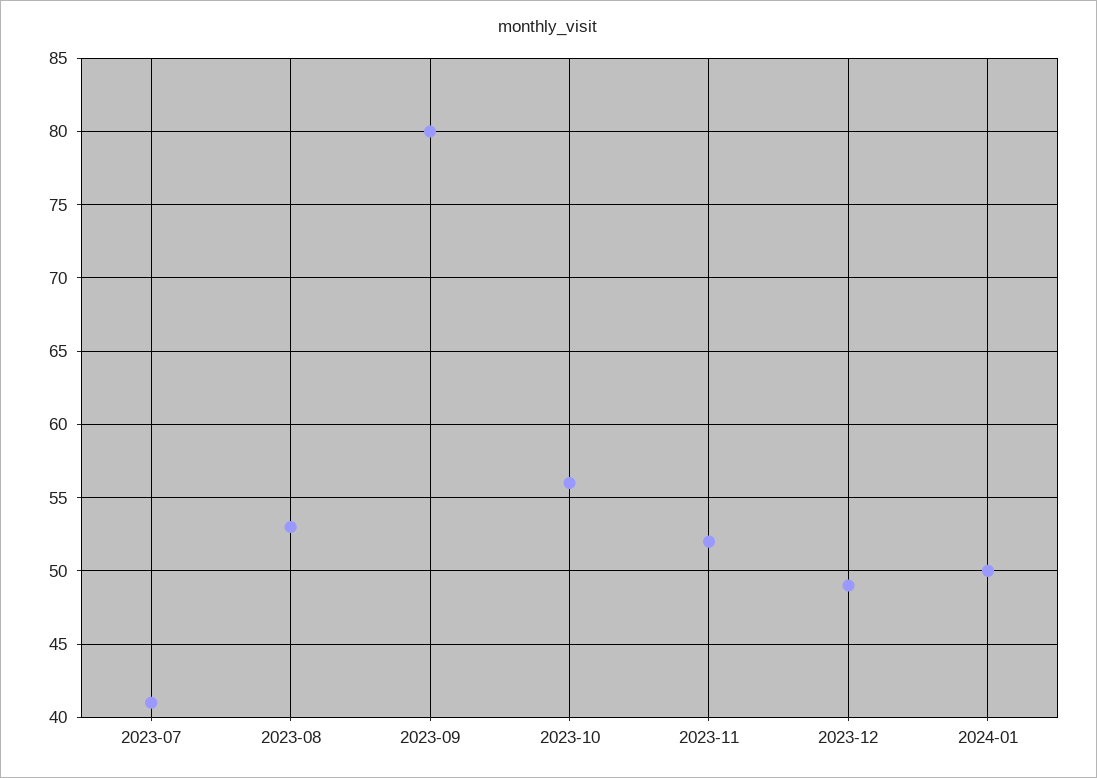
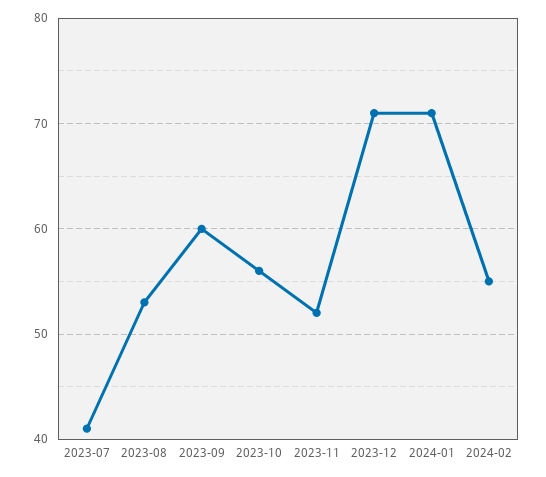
2023-09: 80 -> 60
2023-12: 49 -> 71
2024-01: 50 -> 71
2024-02: none -> 55

